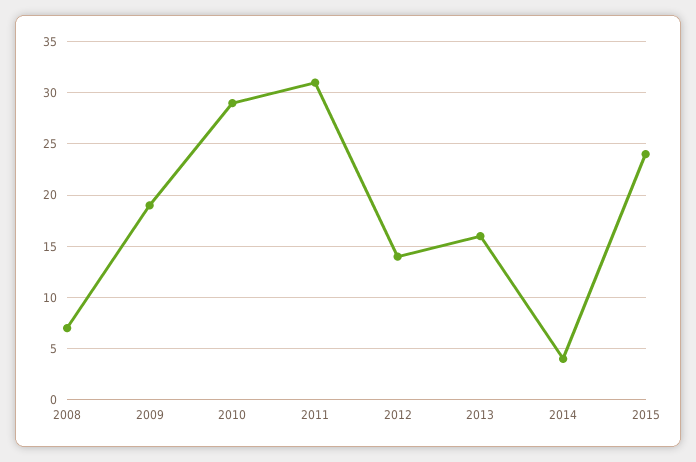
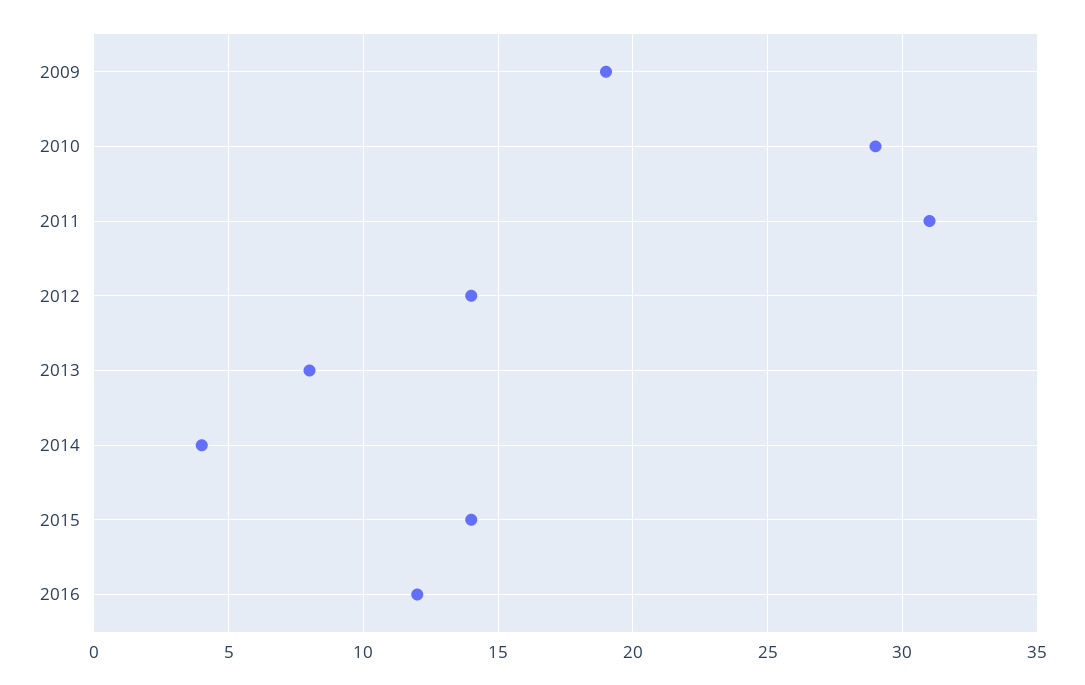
2008: 7 -> none
2013: 16 -> 8
2015: 24 -> 14
2016: none -> 12

